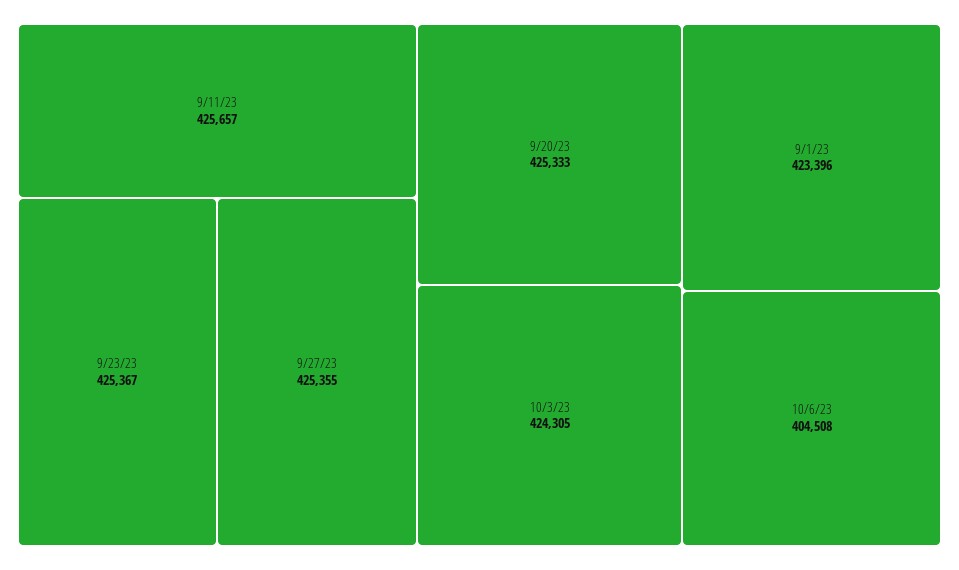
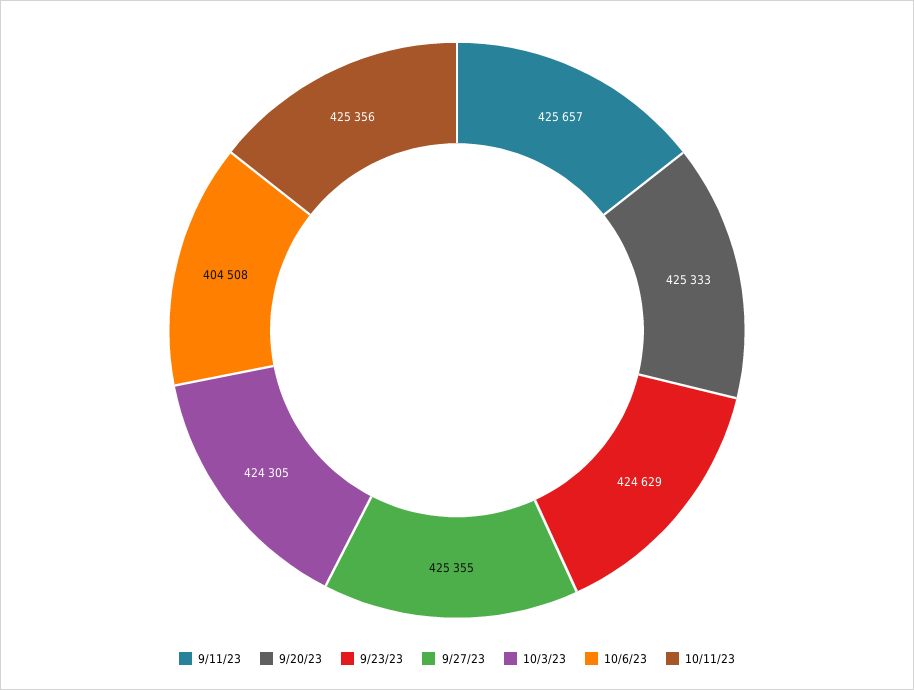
9/23/23: 425367 -> 424629
9/1/23: 423396 -> none
10/11/23: none -> 425356

